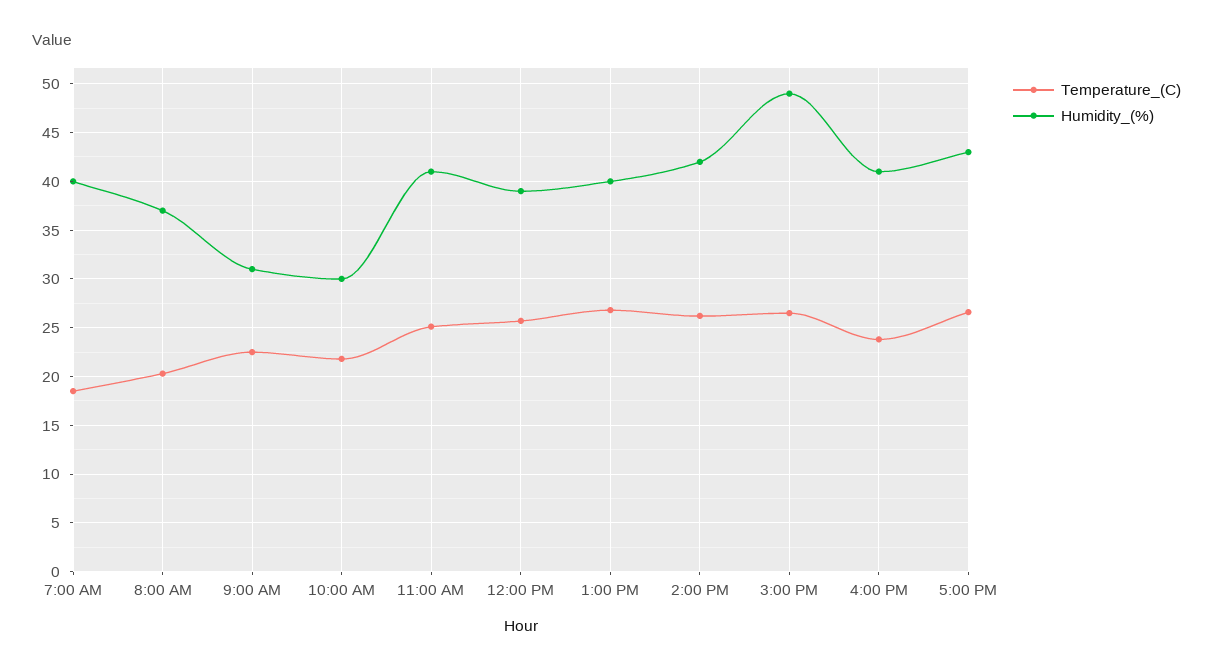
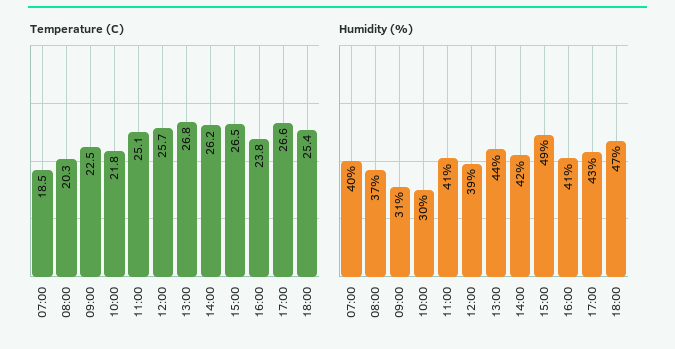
Humidity_(%), 1:00 PM: 40 -> 44
Temperature_(C), 18:00: none -> 25.4
Humidity_(%), 18:00: none -> 47

